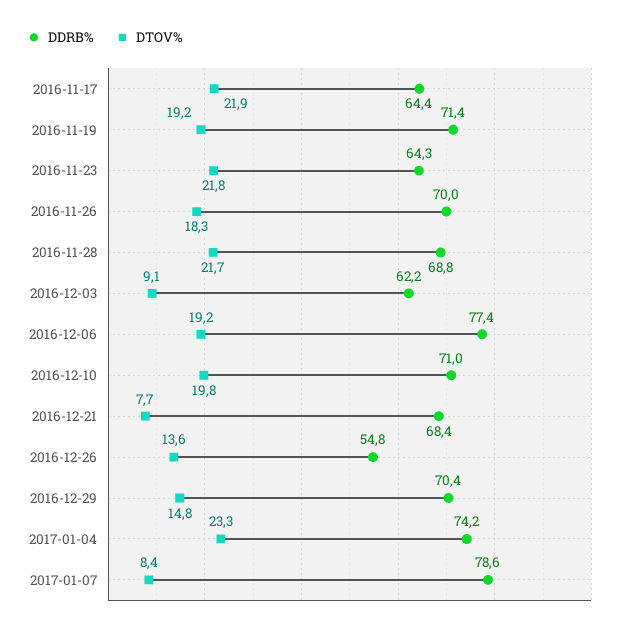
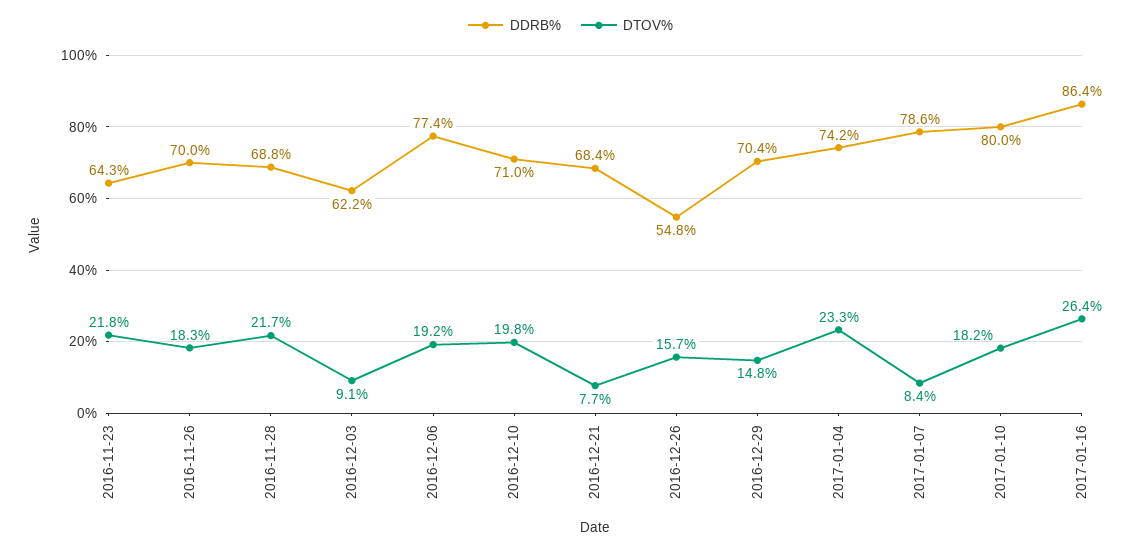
DDRB%, 2016-11-17: 64.4 -> none
DTOV%, 2016-11-17: 21.9 -> none
DDRB%, 2016-11-19: 71.4 -> none
DTOV%, 2016-11-19: 19.2 -> none
DTOV%, 2016-12-26: 13.6 -> 15.7
DDRB%, 2017-01-10: none -> 80
DTOV%, 2017-01-10: none -> 18.2
DDRB%, 2017-01-16: none -> 86.4
DTOV%, 2017-01-16: none -> 26.4

